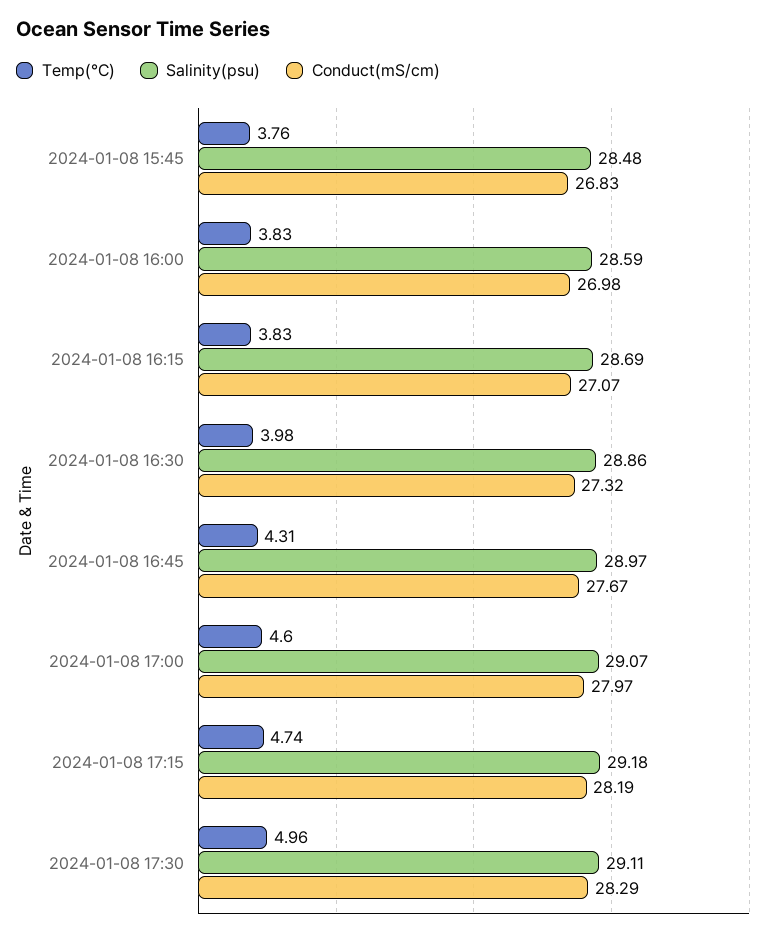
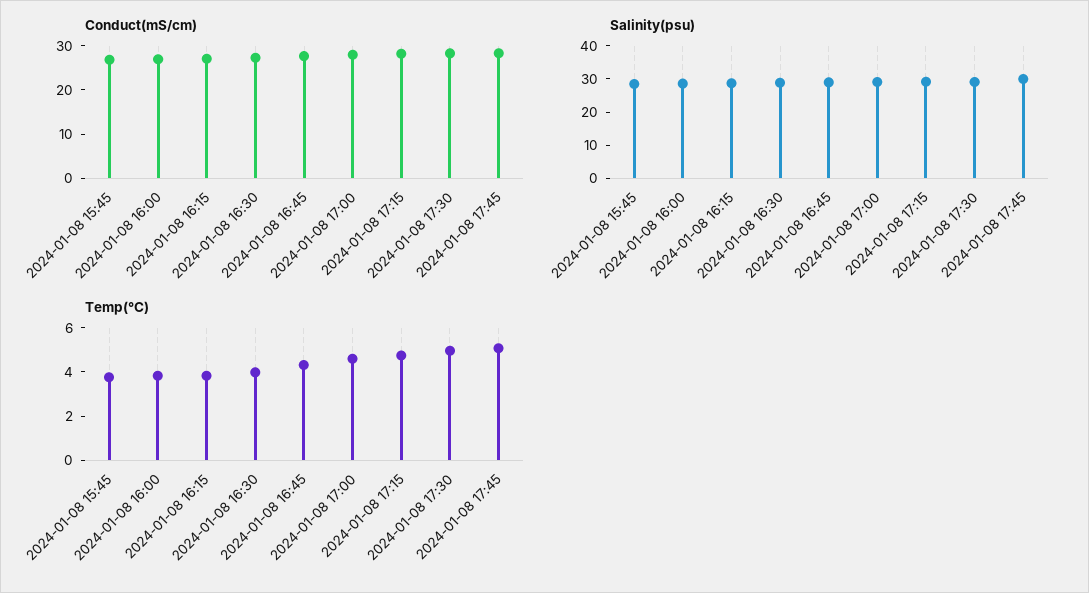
Conduct(mS/cm), 2024-01-08 17:45: none -> 28
Salinity(psu), 2024-01-08 17:45: none -> 30
Temp(°C), 2024-01-08 17:45: none -> 5

